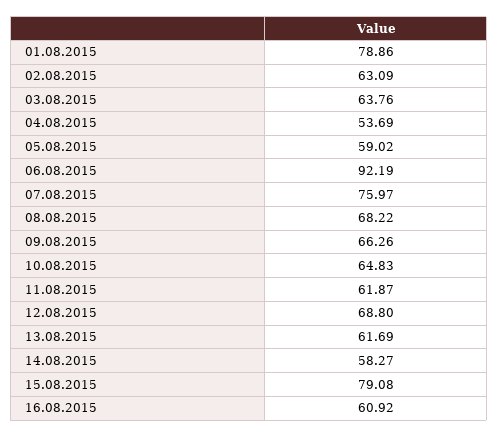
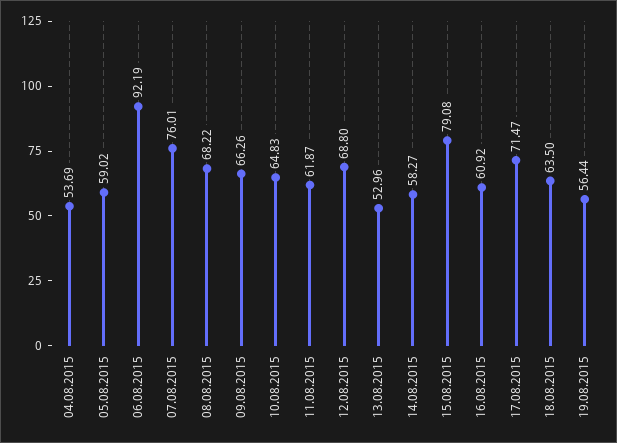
01.08.2015: 78.86 -> none
02.08.2015: 63.09 -> none
03.08.2015: 63.76 -> none
07.08.2015: 75.97 -> 76.01
13.08.2015: 61.69 -> 52.96
17.08.2015: none -> 71.47
18.08.2015: none -> 63.5
19.08.2015: none -> 56.44

